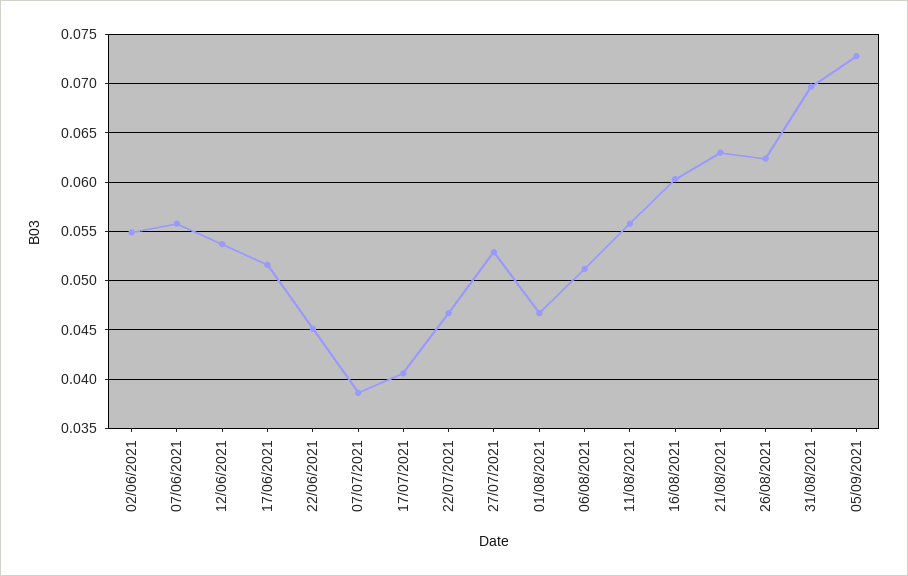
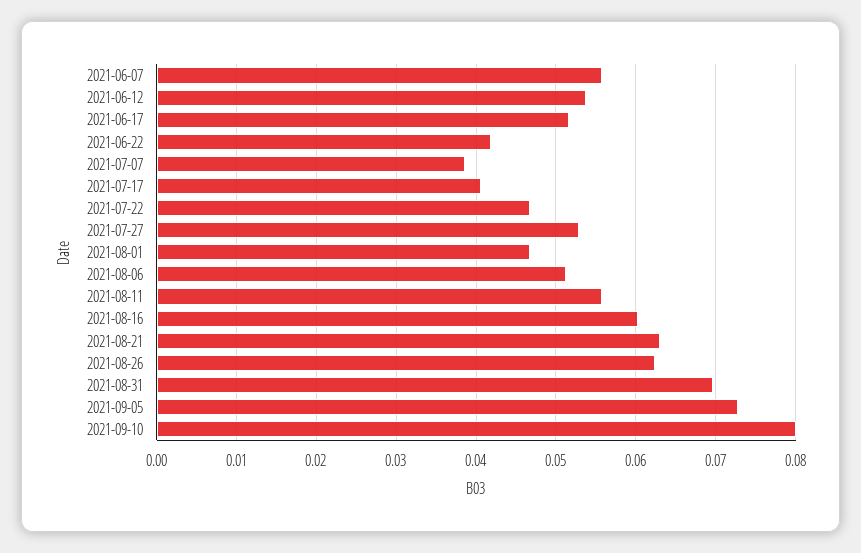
02/06/2021: 0.055 -> none
22/06/2021: 0.045 -> 0.042
2021-09-10: none -> 0.08

